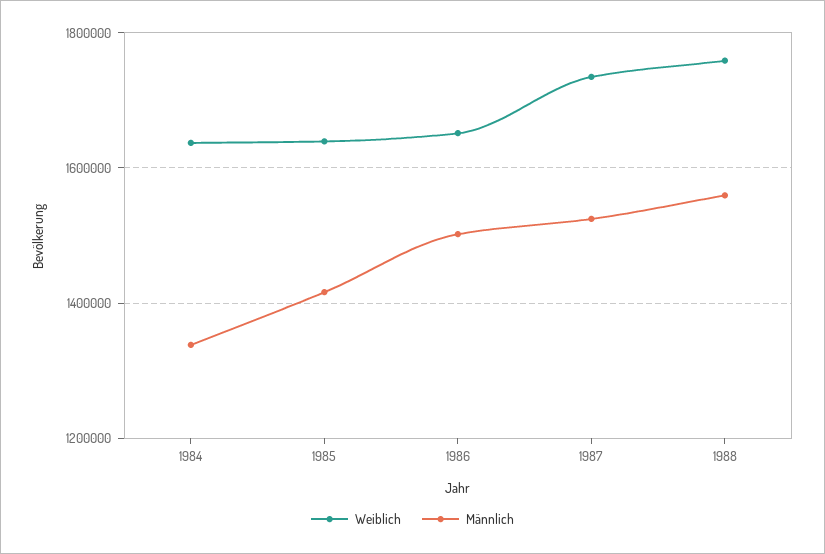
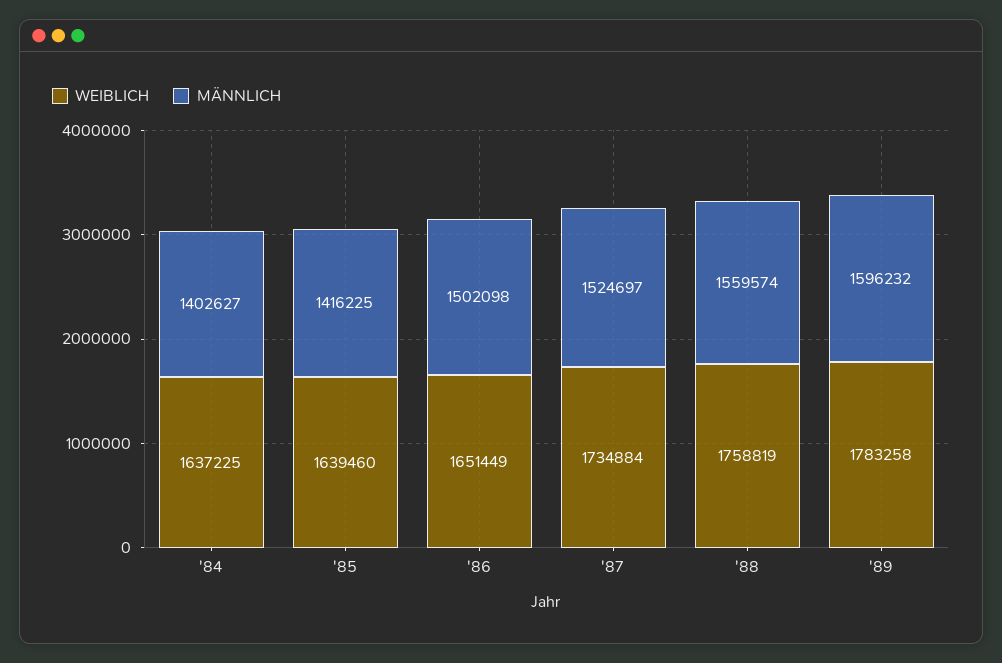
Männlich, 1984: 1340000 -> 1402627
Weiblich, '89: none -> 1783258
Männlich, '89: none -> 1596232

